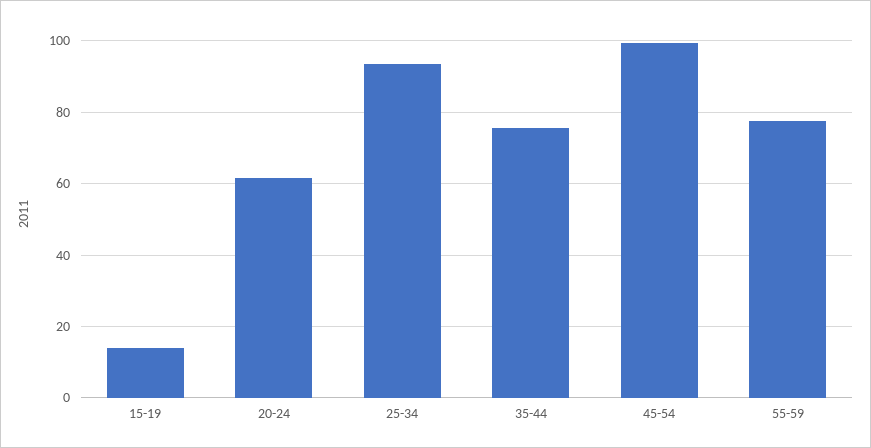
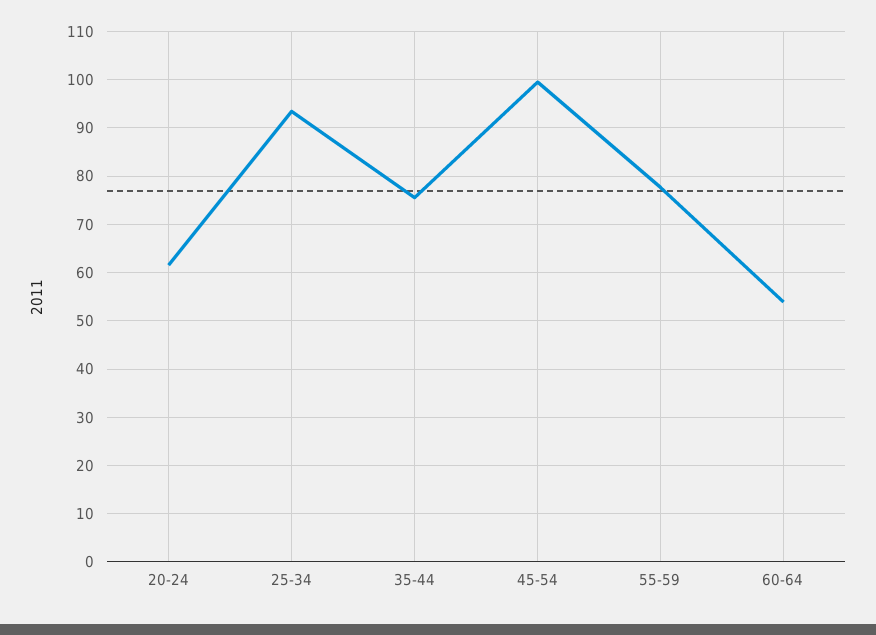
15-19: 14 -> none
60-64: none -> 54

